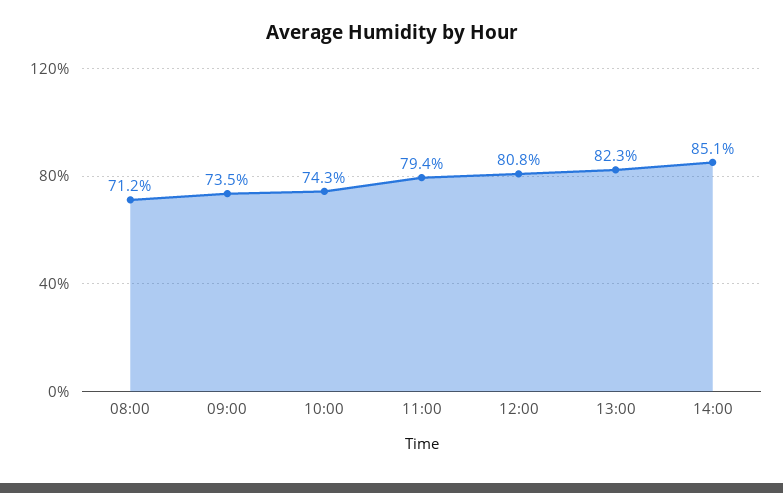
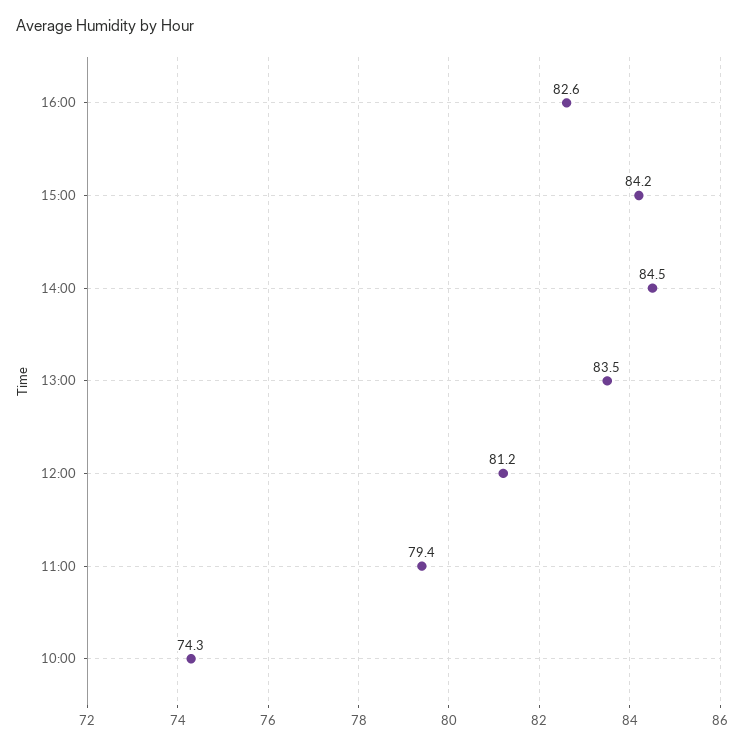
08:00: 71.2 -> none
09:00: 73.5 -> none
12:00: 80.8 -> 81.2
13:00: 82.3 -> 83.5
14:00: 85.1 -> 84.5
16:00: none -> 82.6
15:00: none -> 84.2

